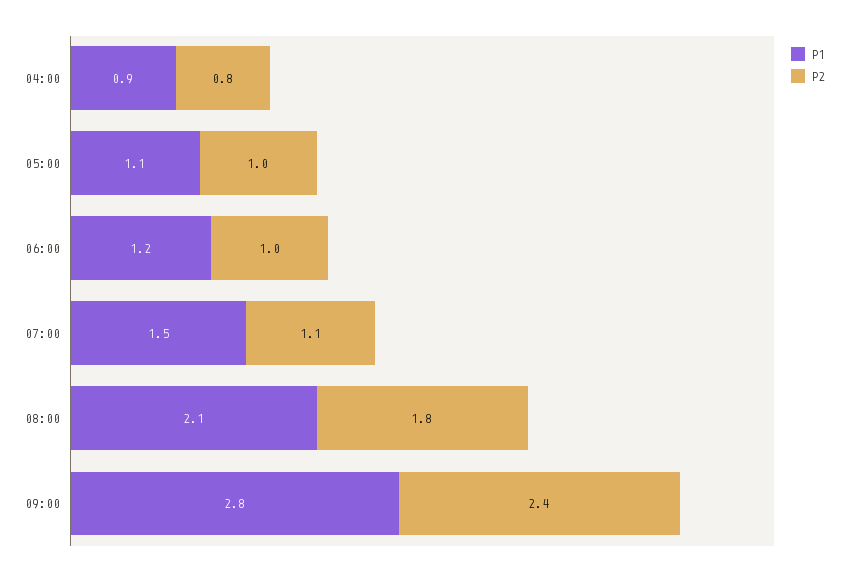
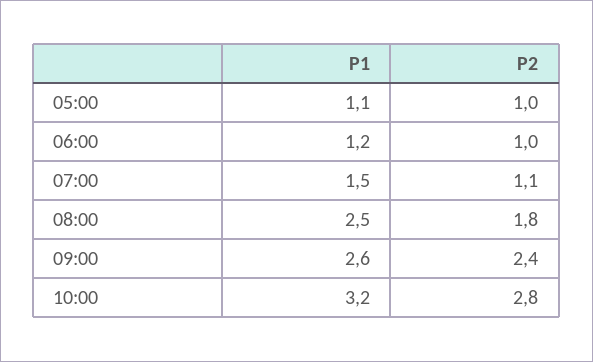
P1, 04:00: 0.9 -> none
P2, 04:00: 0.8 -> none
P1, 08:00: 2.1 -> 2.5
P1, 09:00: 2.8 -> 2.6
P1, 10:00: none -> 3.2
P2, 10:00: none -> 2.8

